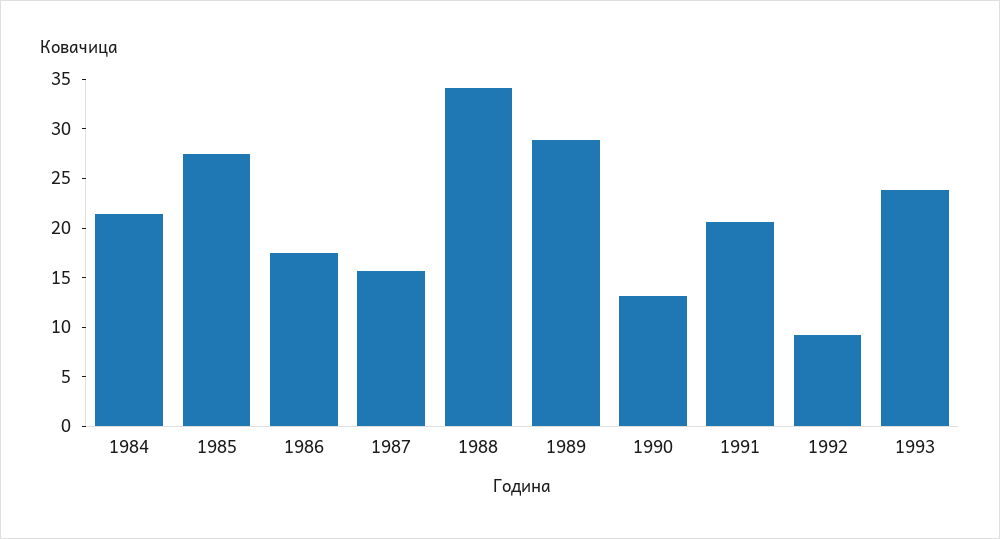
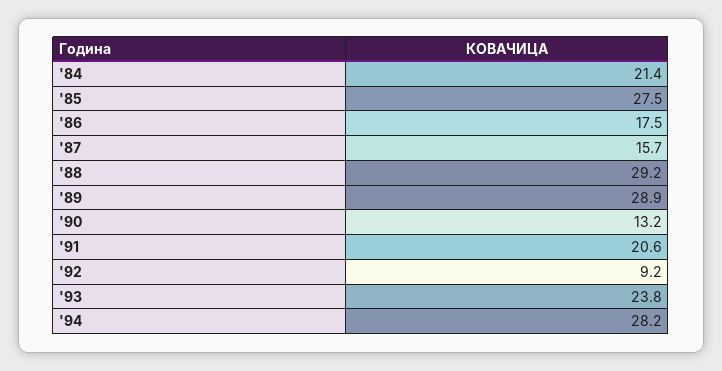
1988: 34 -> 29.2
'94: none -> 28.2

